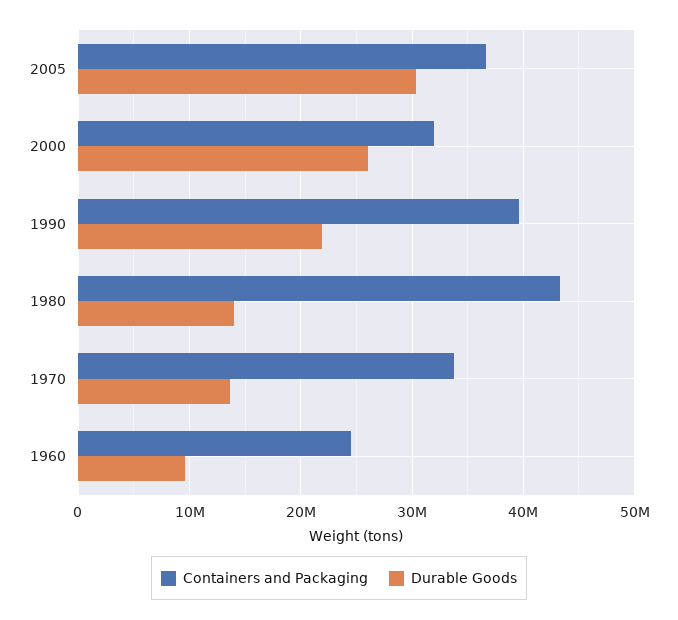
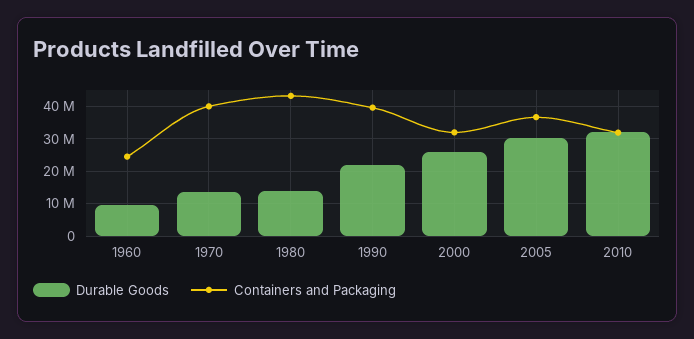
Containers and Packaging, 1970: 34000000 -> 40000000
Durable Goods, 2010: none -> 32000000
Containers and Packaging, 2010: none -> 32000000

